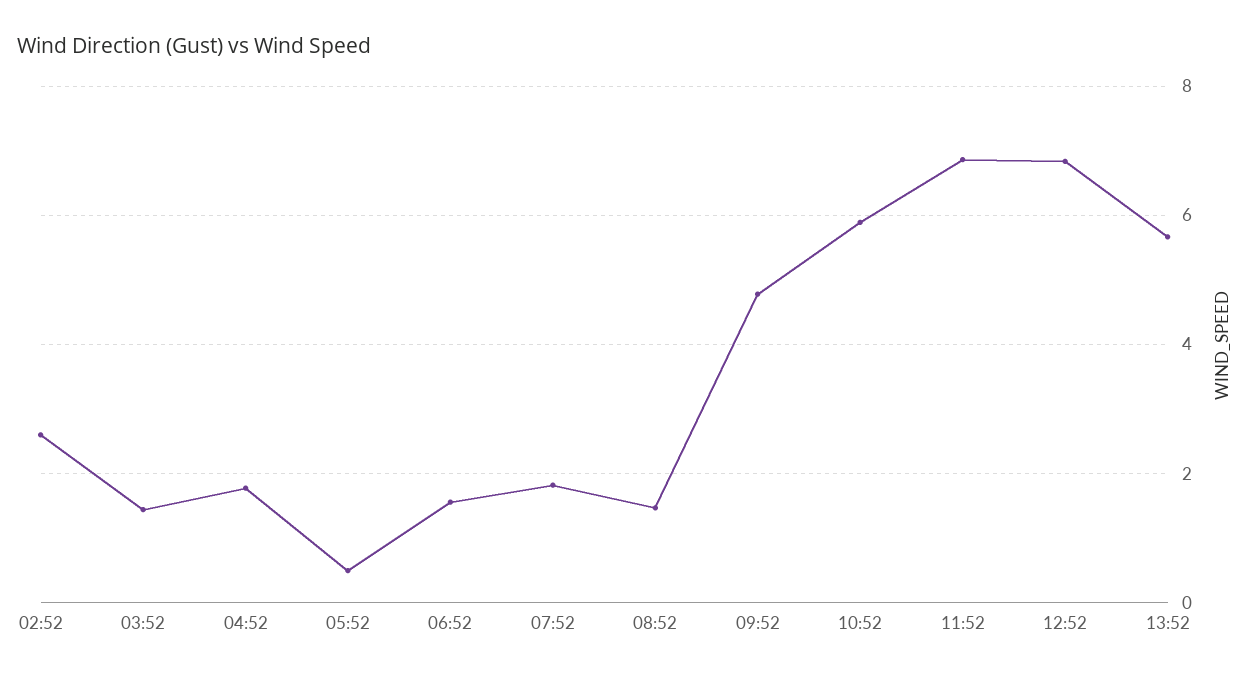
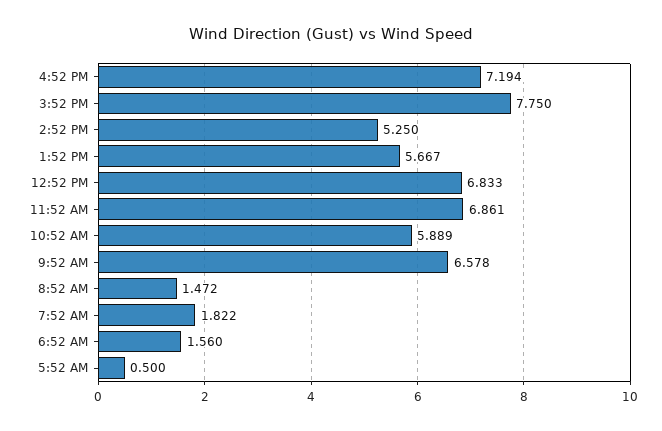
02:52: 2.6 -> none
03:52: 1.4 -> none
04:52: 1.8 -> none
09:52: 4.8 -> 6.578
4:52 PM: none -> 7.194
3:52 PM: none -> 7.75
2:52 PM: none -> 5.25

